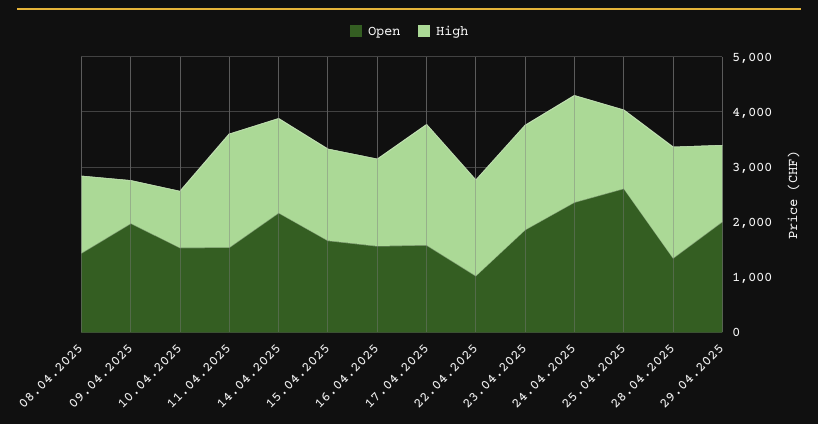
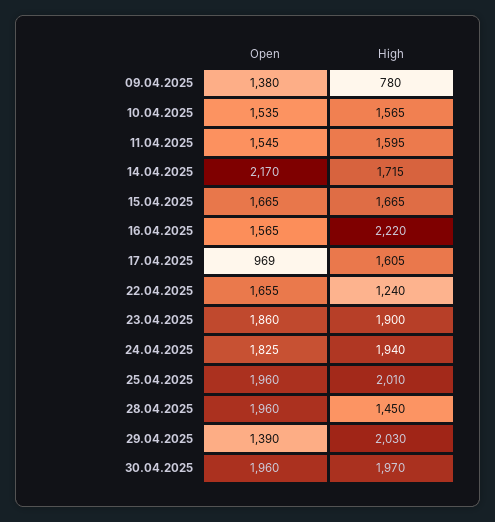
Open, 08.04.2025: 1400 -> none
High, 08.04.2025: 1400 -> none
Open, 09.04.2025: 2000 -> 1380
High, 10.04.2025: 1000 -> 1565
High, 11.04.2025: 2000 -> 1595
High, 16.04.2025: 1600 -> 2220
Open, 17.04.2025: 1600 -> 969
High, 17.04.2025: 2200 -> 1605
Open, 22.04.2025: 1000 -> 1655
High, 22.04.2025: 1800 -> 1240
Open, 24.04.2025: 2400 -> 1825
Open, 25.04.2025: 2600 -> 1960
High, 25.04.2025: 1400 -> 2010
Open, 28.04.2025: 1400 -> 1960
High, 28.04.2025: 2000 -> 1450
Open, 29.04.2025: 2000 -> 1390
High, 29.04.2025: 1400 -> 2030
Open, 30.04.2025: none -> 1960
High, 30.04.2025: none -> 1970

